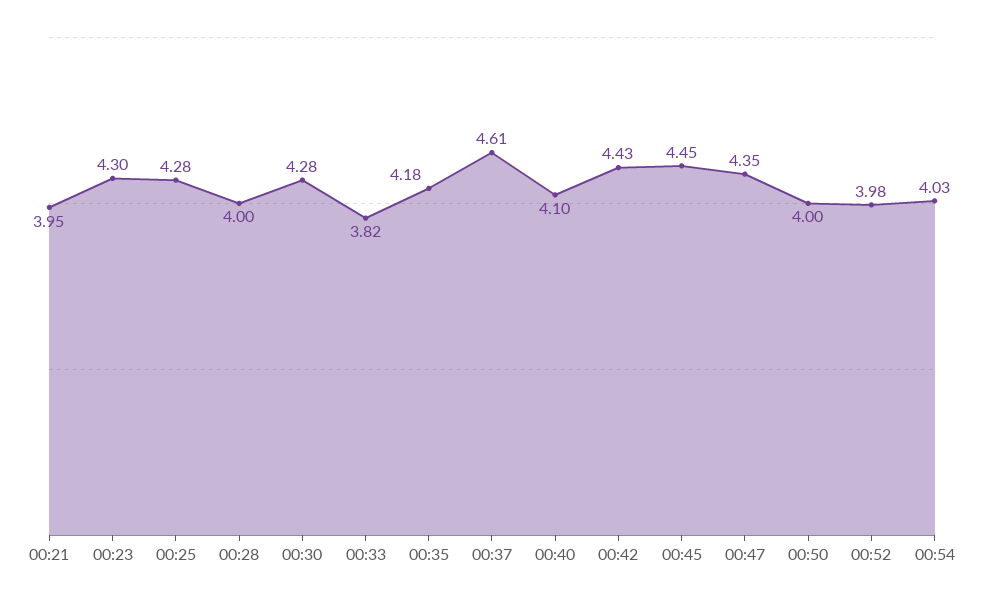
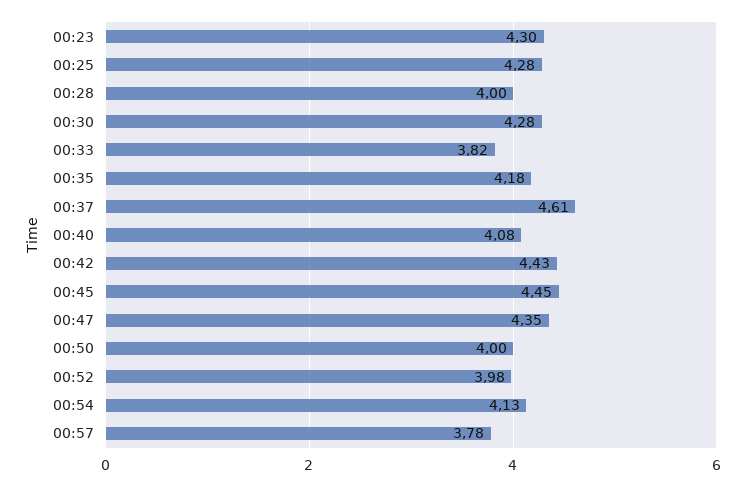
00:21: 3.95 -> none
00:40: 4.1 -> 4.08
00:54: 4.03 -> 4.13
00:57: none -> 3.78

